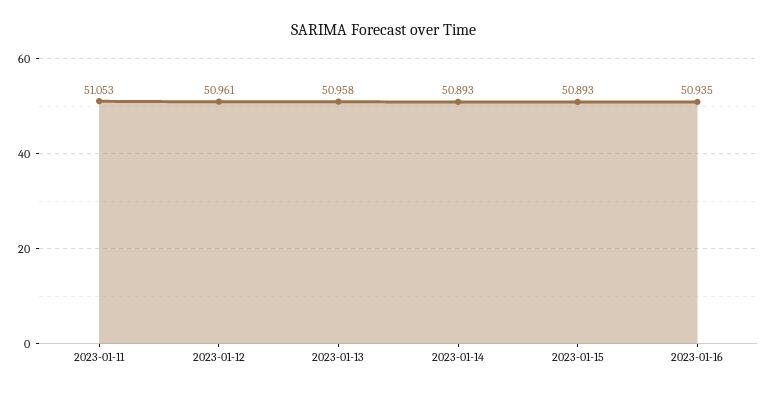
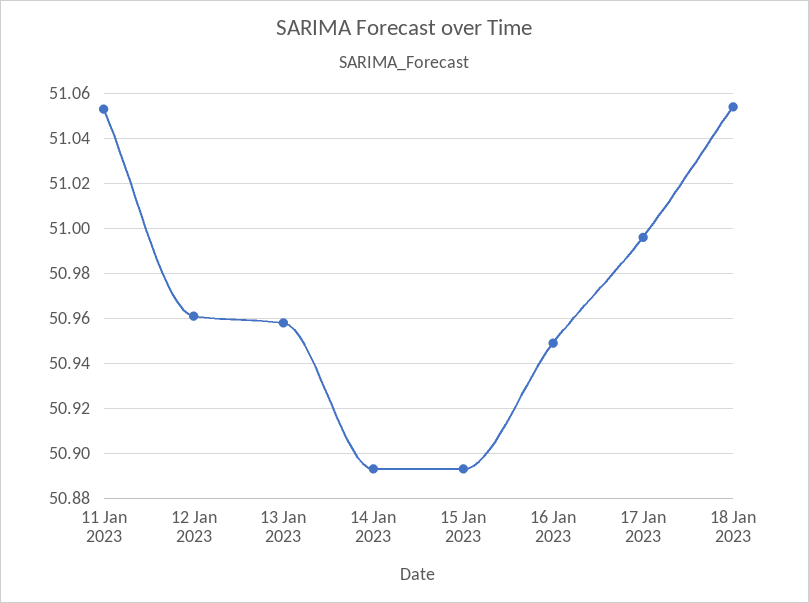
2023-01-16: 50.935 -> 50.95
17 Jan 2023: none -> 50.995
18 Jan 2023: none -> 51.055

